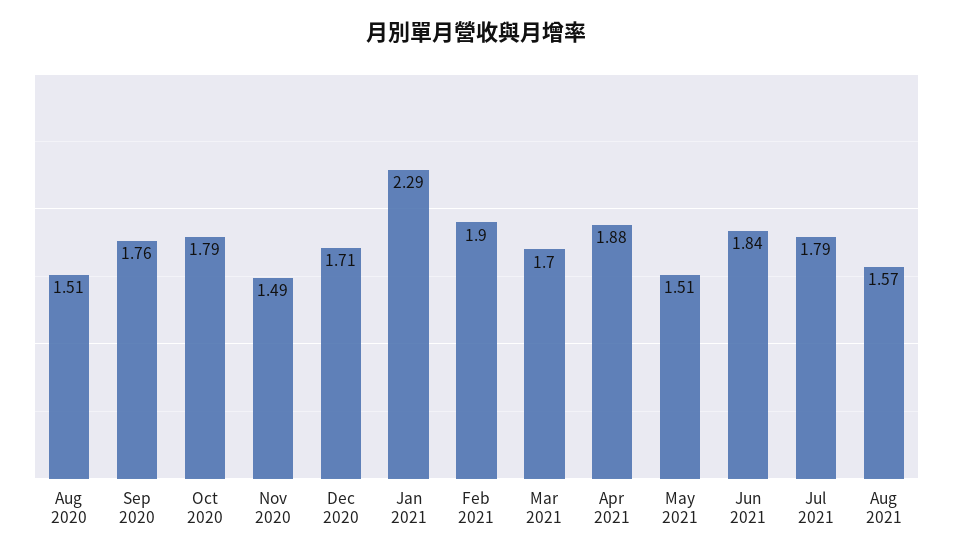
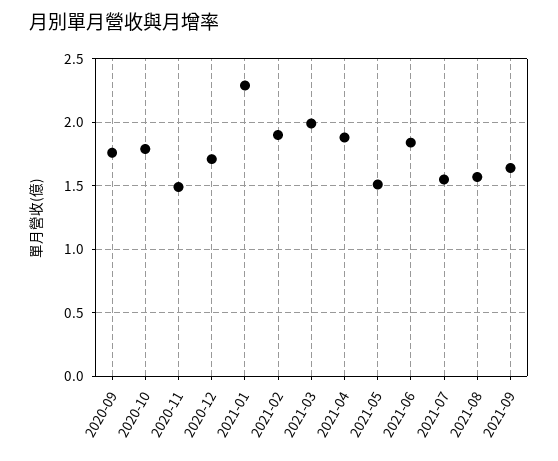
Aug 2020: 1.51 -> none
Mar 2021: 1.7 -> 2
Jul 2021: 1.79 -> 1.55
2021-09: none -> 1.65

